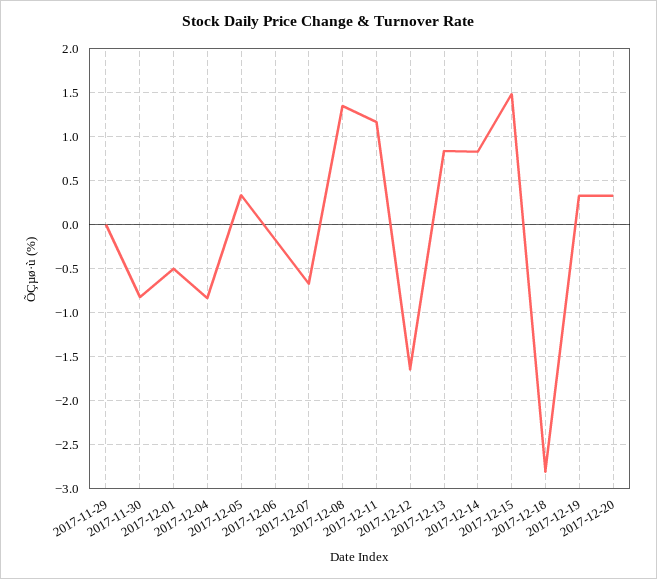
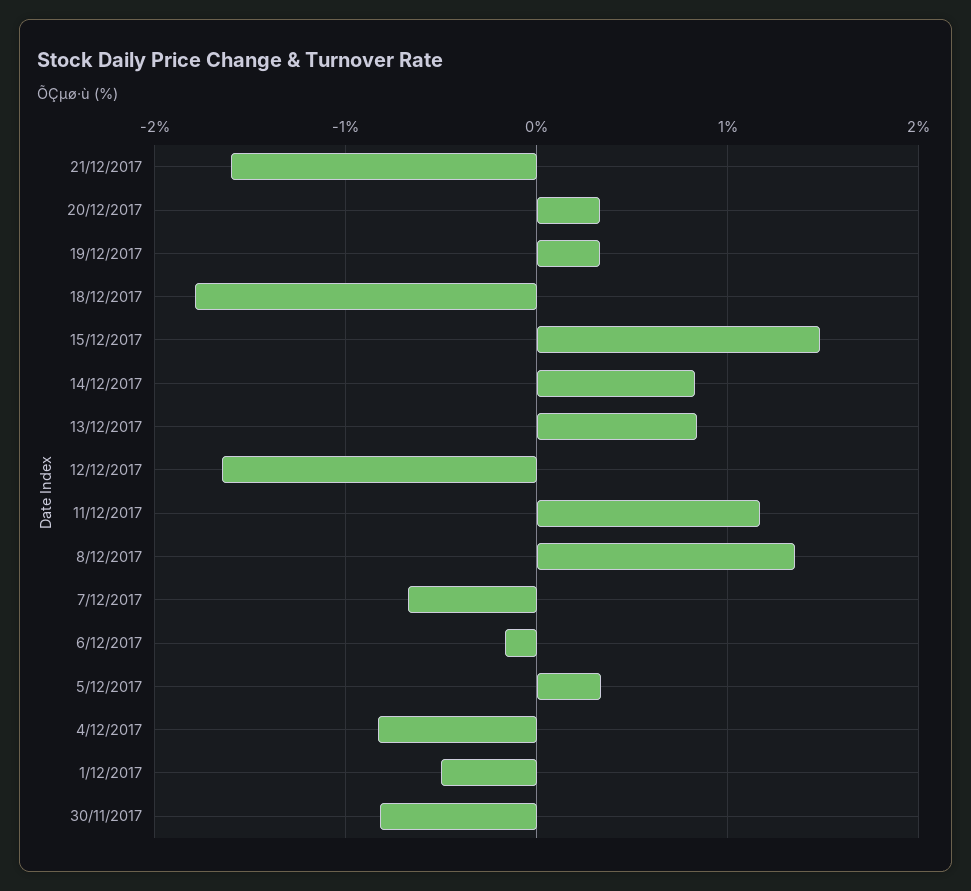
2017-11-29: 0 -> none
2017-12-18: -2.8 -> -1.8
21/12/2017: none -> -1.6

